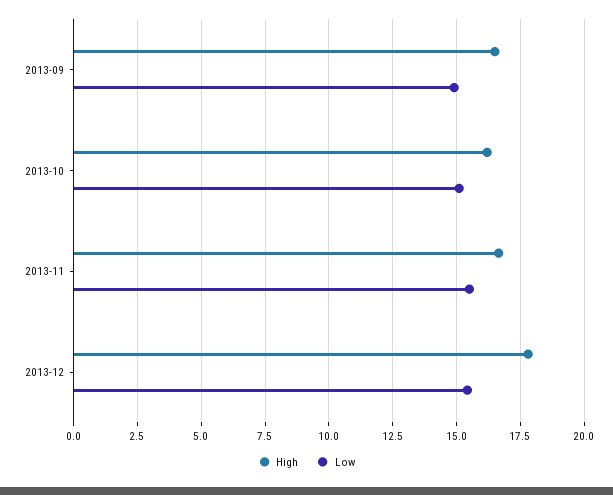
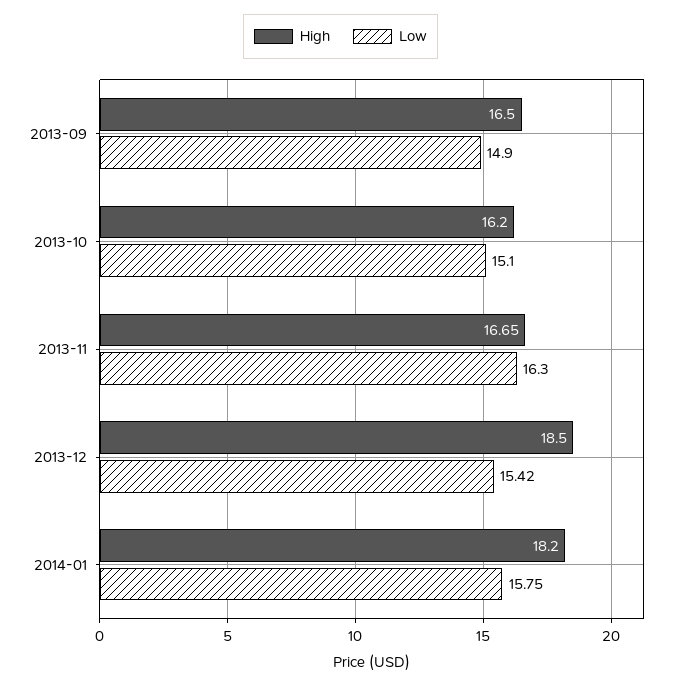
Low, 2013-11: 15.5 -> 16.3
High, 2013-12: 17.75 -> 18.5
High, 2014-01: none -> 18.2
Low, 2014-01: none -> 15.75

